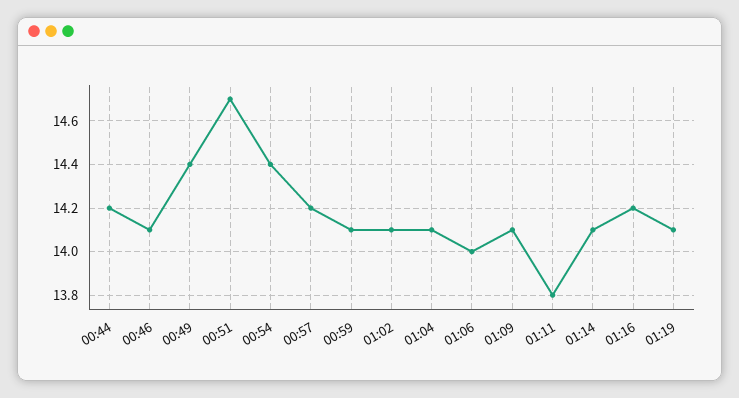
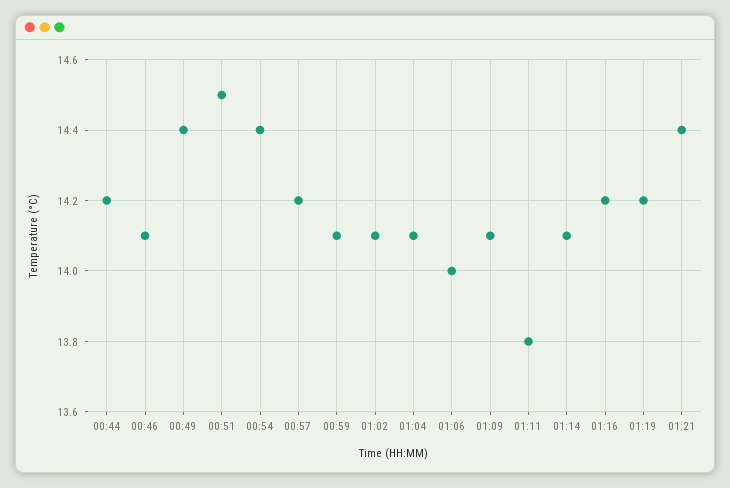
00:51: 14.7 -> 14.5
01:19: 14.1 -> 14.2
01:21: none -> 14.4

